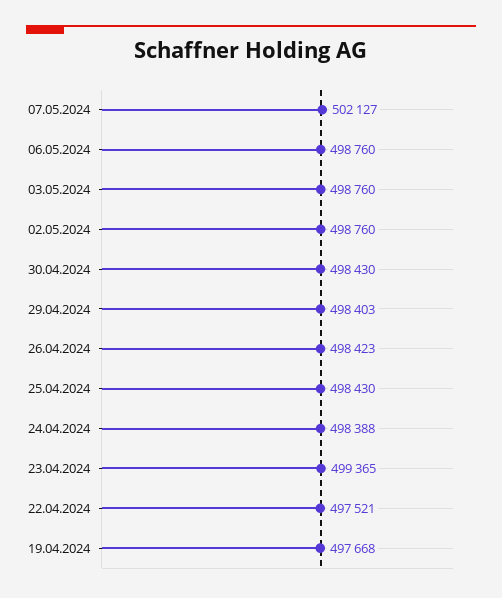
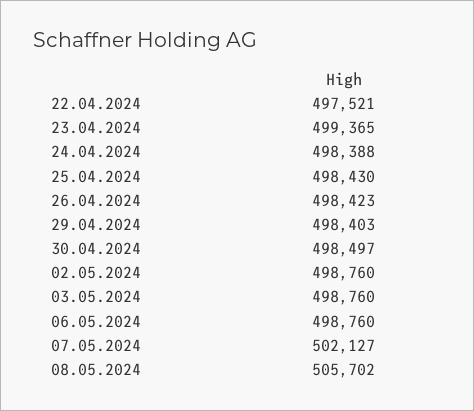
30.04.2024: 498430 -> 498497
19.04.2024: 497668 -> none
08.05.2024: none -> 505702

